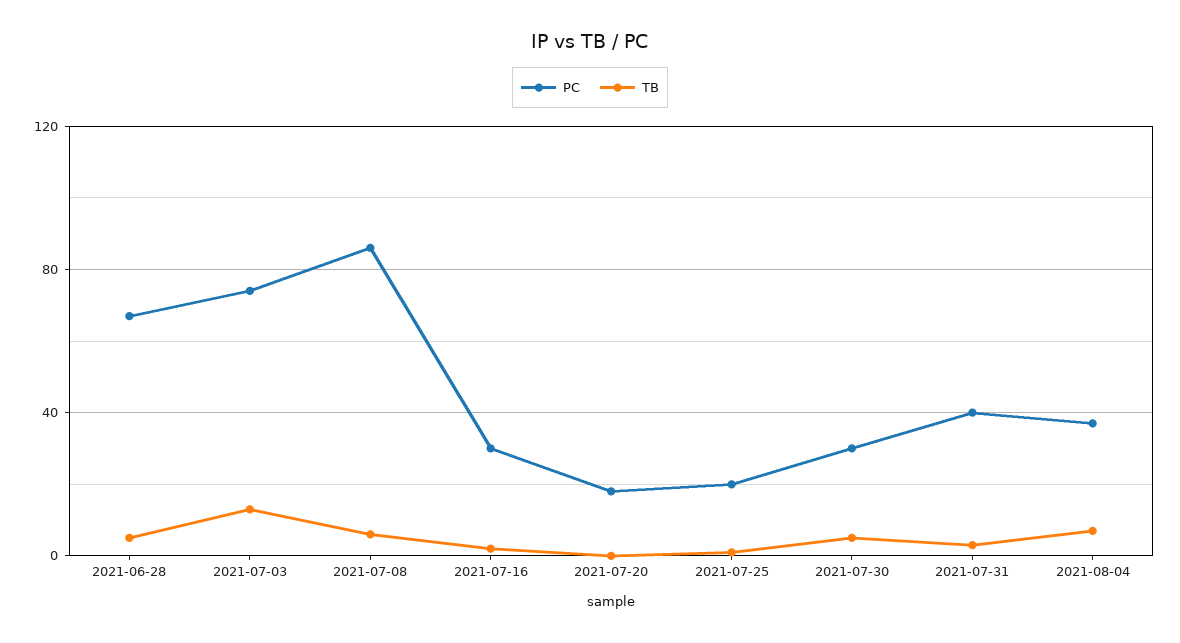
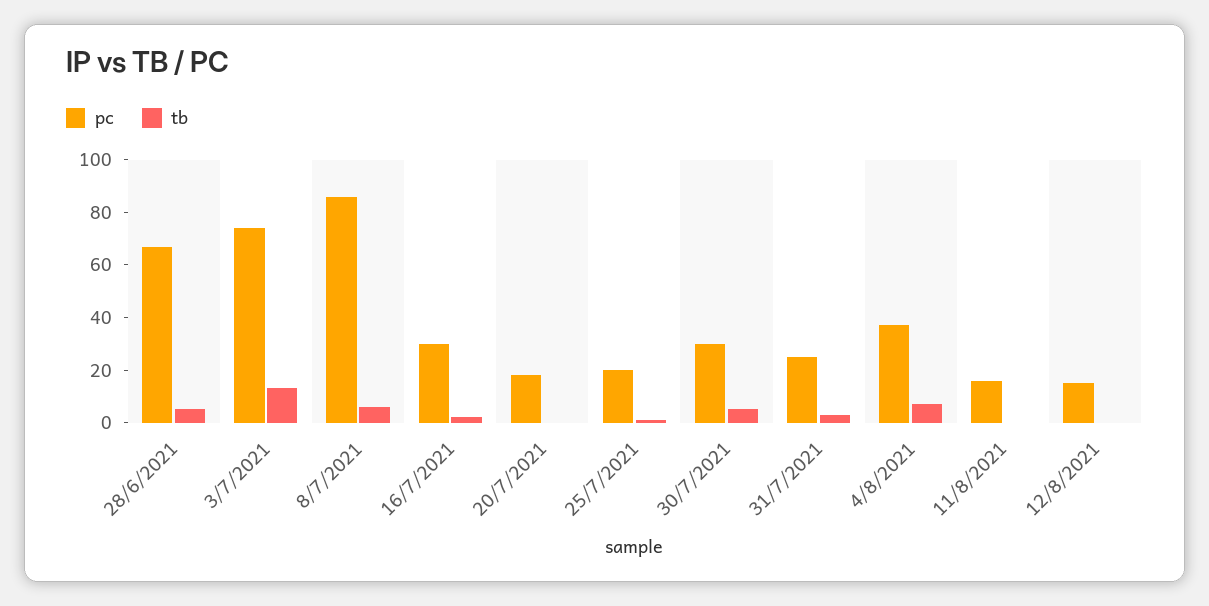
PC, 2021-07-31: 40 -> 25
PC, 11/8/2021: none -> 15
TB, 11/8/2021: none -> 0
PC, 12/8/2021: none -> 15
TB, 12/8/2021: none -> 0

